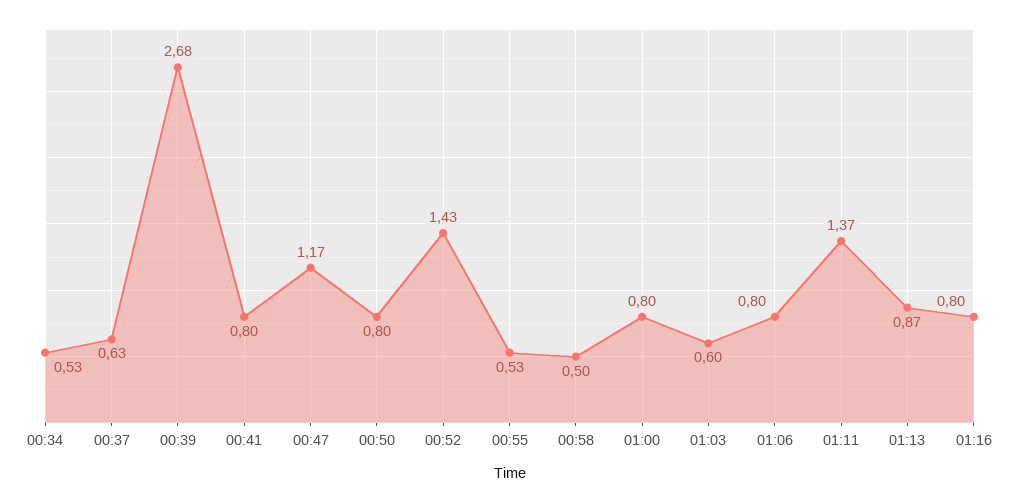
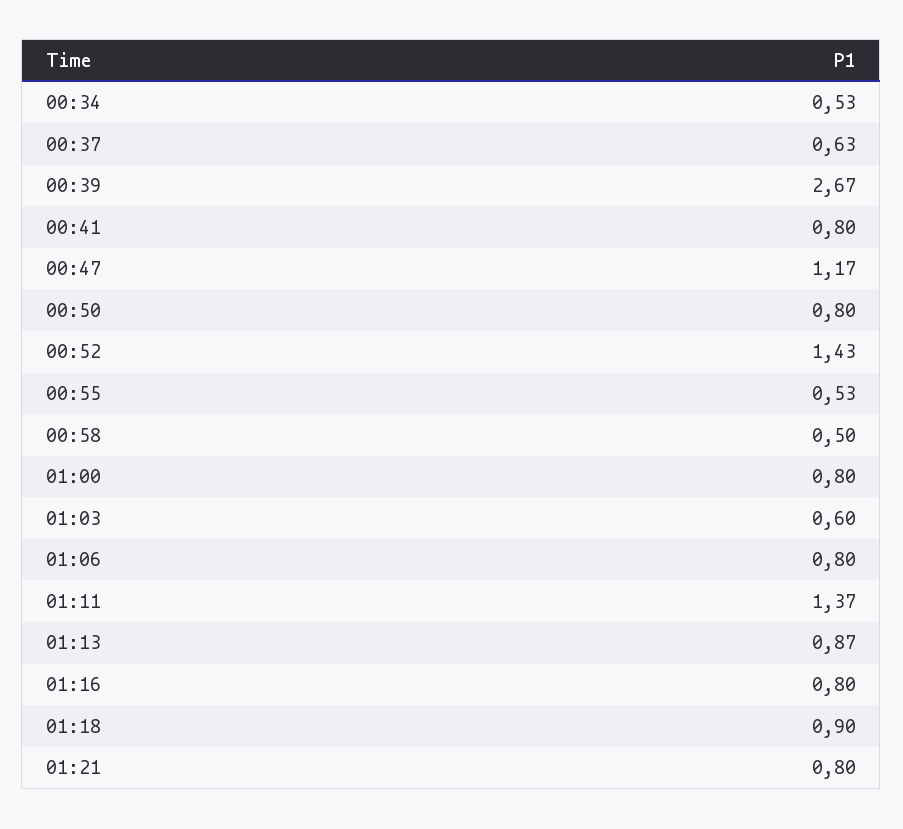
00:39: 2.68 -> 2.67
01:18: none -> 0.9
01:21: none -> 0.8

